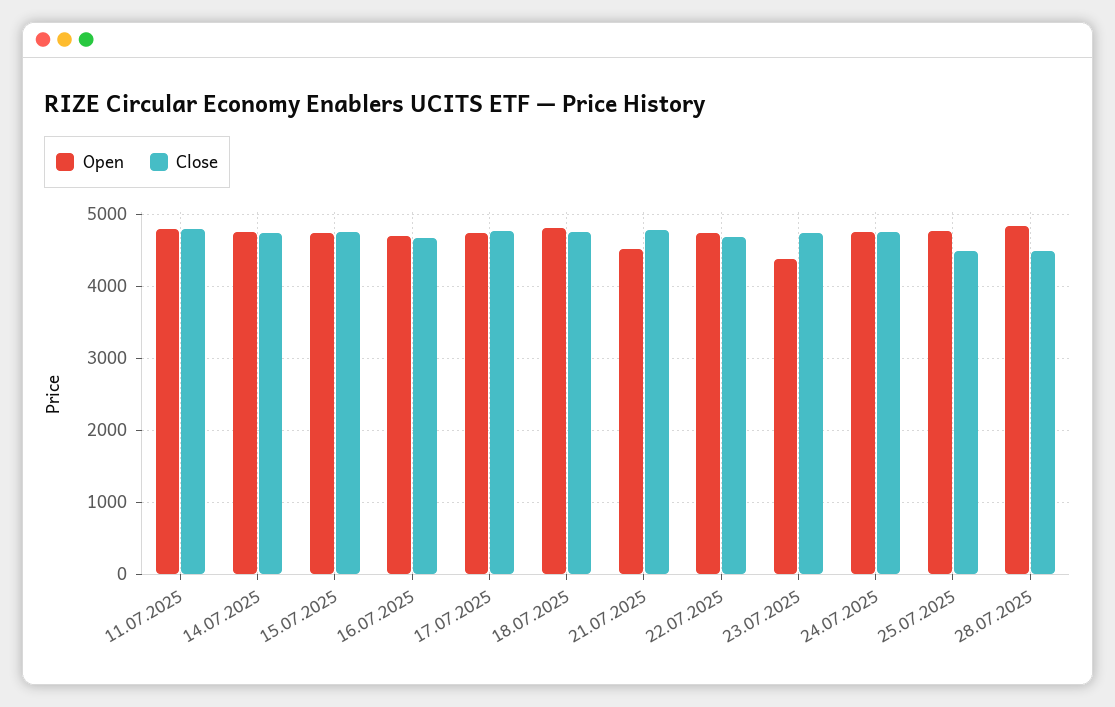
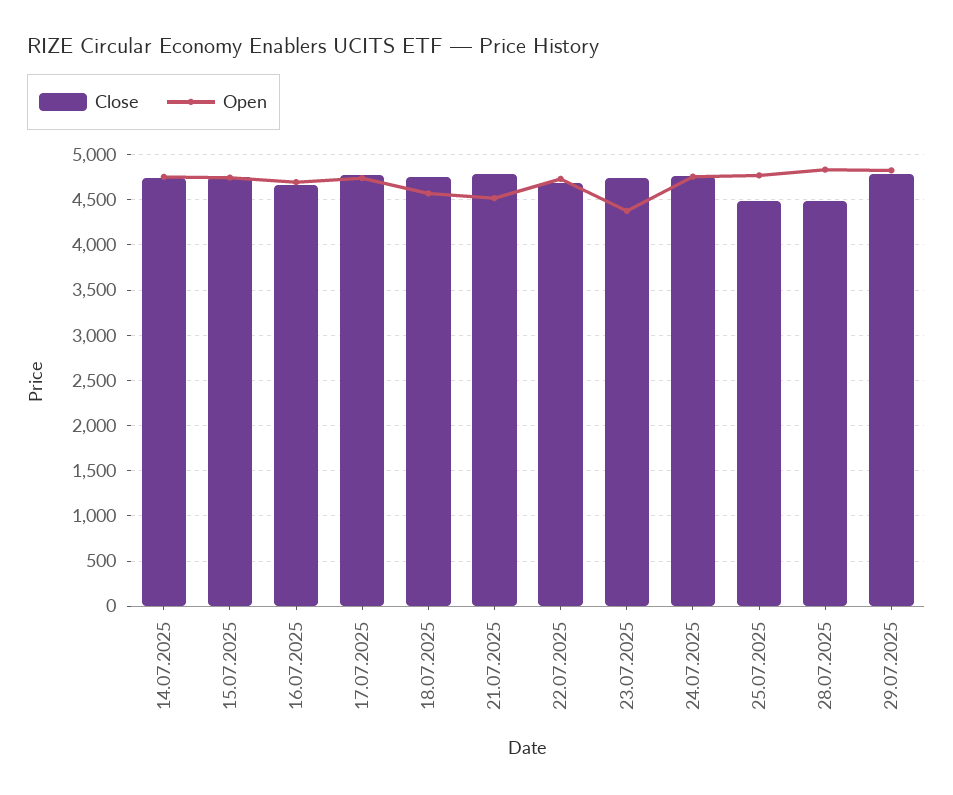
Open, 11.07.2025: 4800 -> none
Close, 11.07.2025: 4800 -> none
Open, 18.07.2025: 4800 -> 4600
Close, 29.07.2025: none -> 4800
Open, 29.07.2025: none -> 4800

